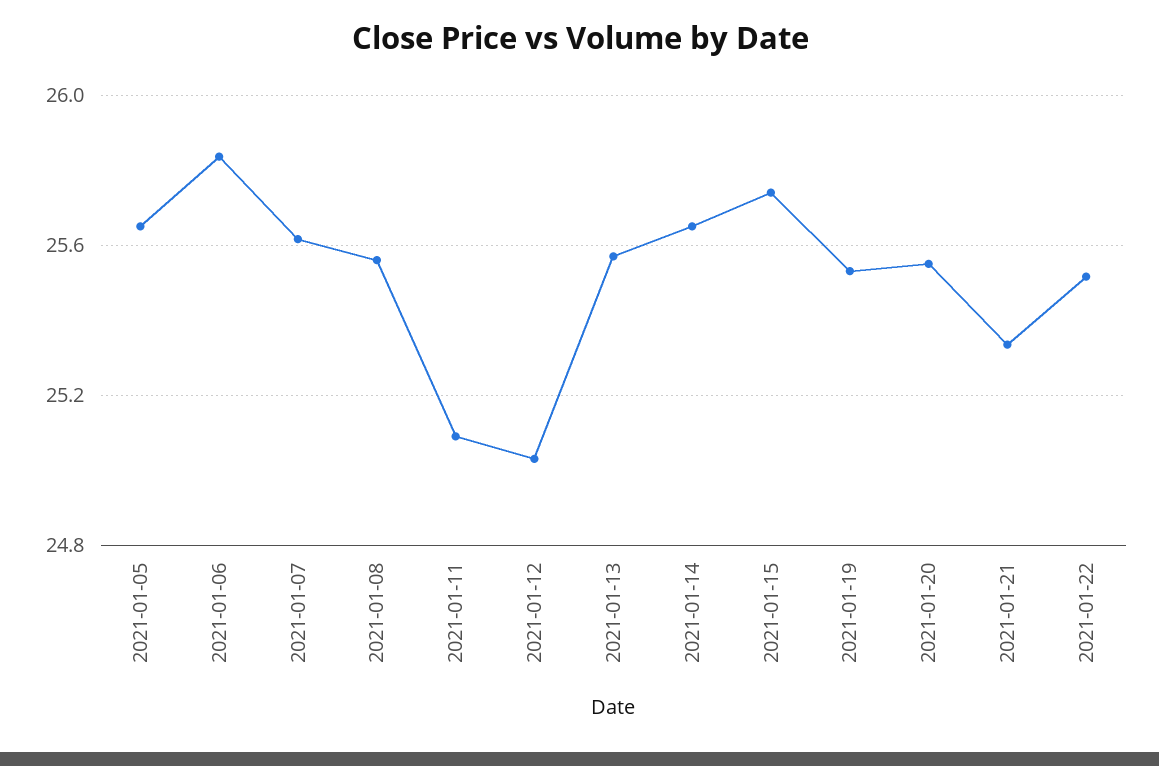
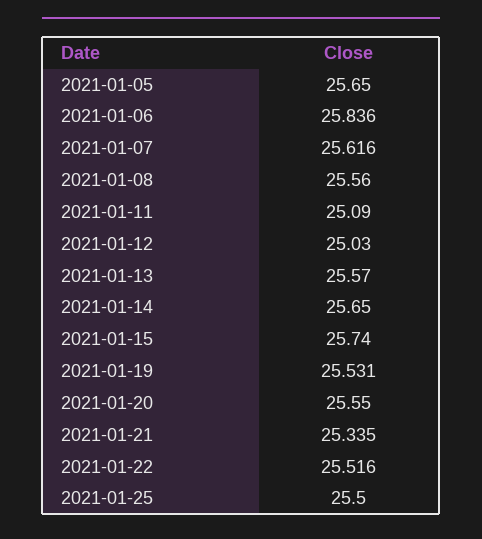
2021-01-25: none -> 25.5

